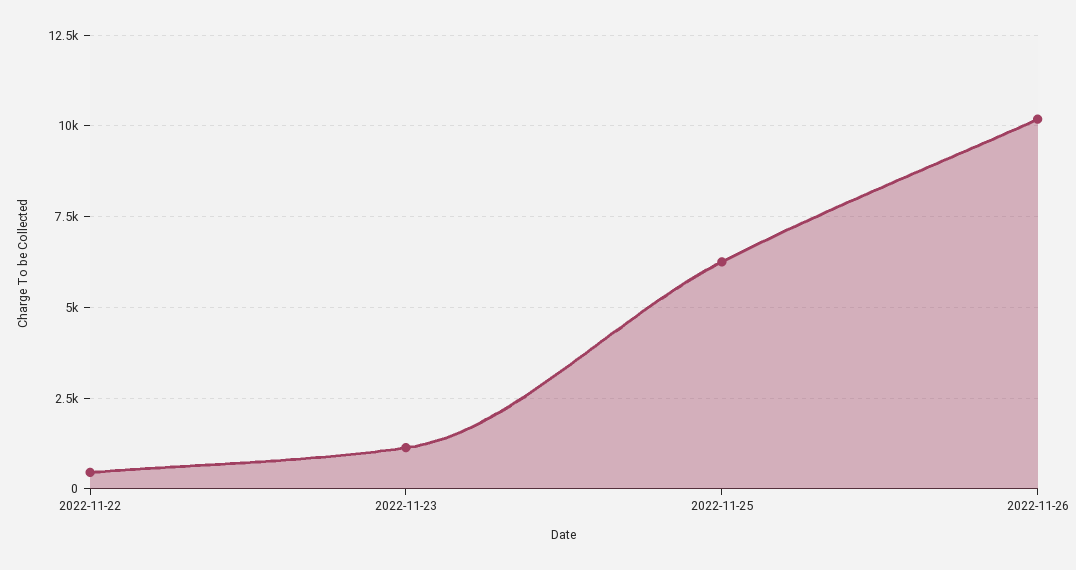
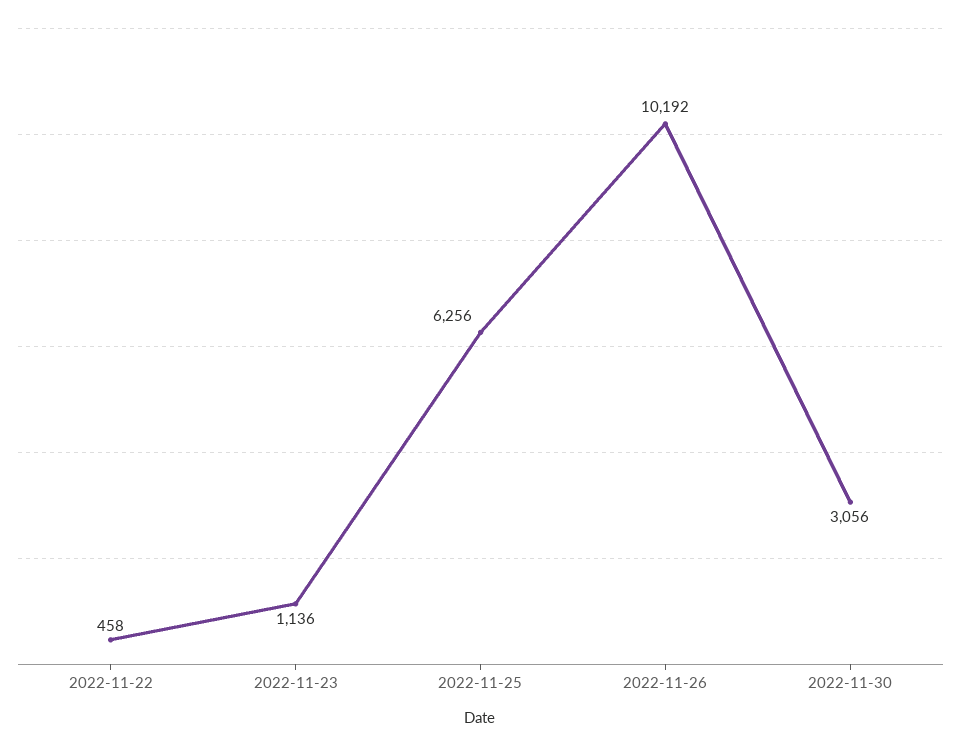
2022-11-30: none -> 3056

